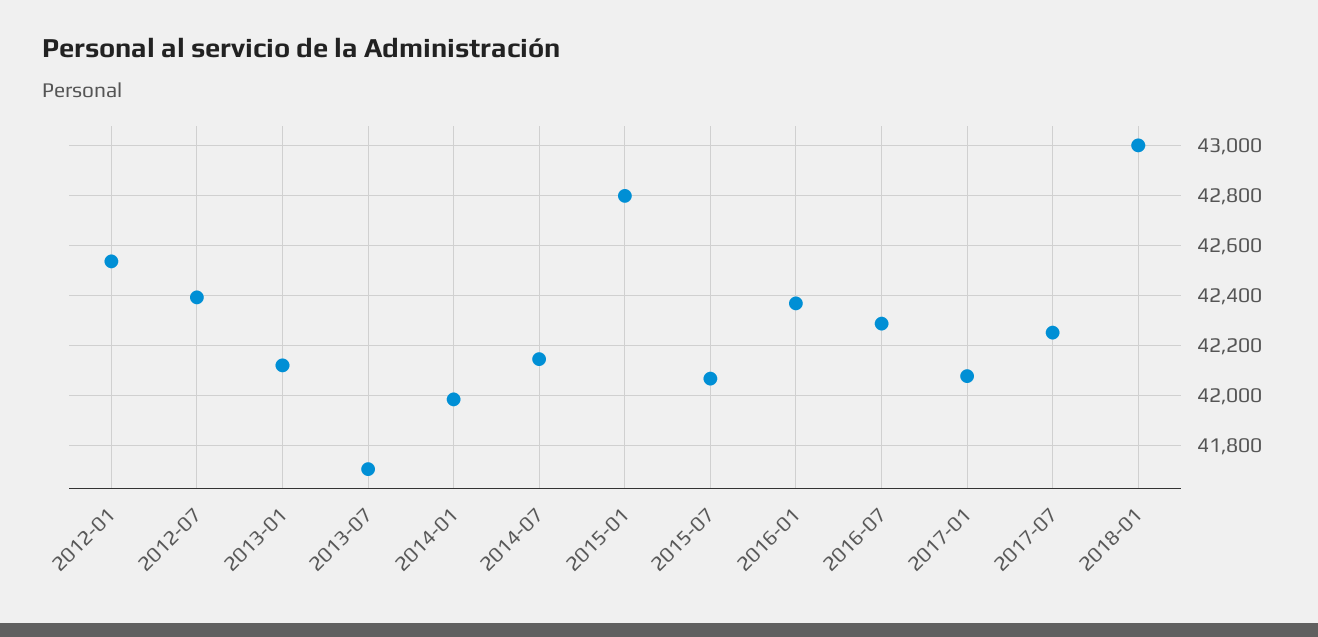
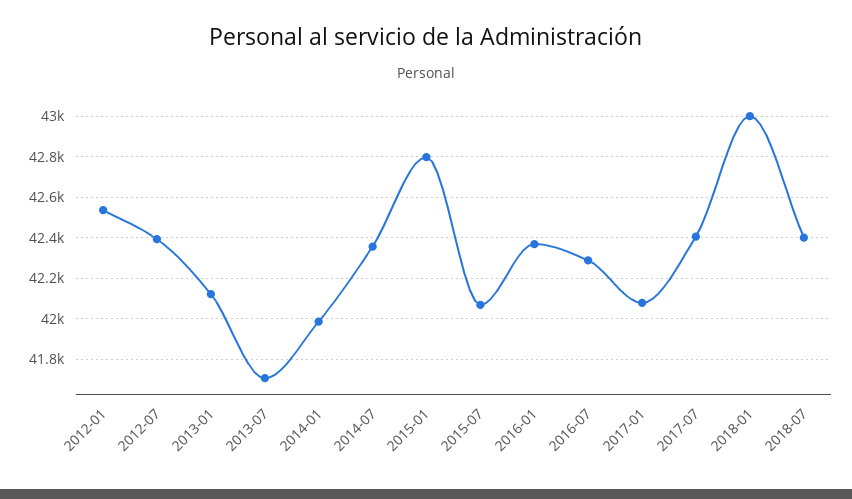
2014-07: 42150 -> 42350
2017-07: 42250 -> 42400
2018-07: none -> 42400

